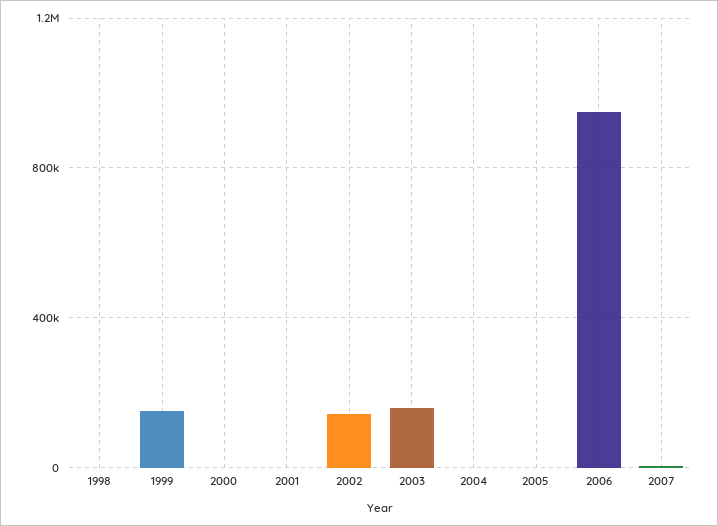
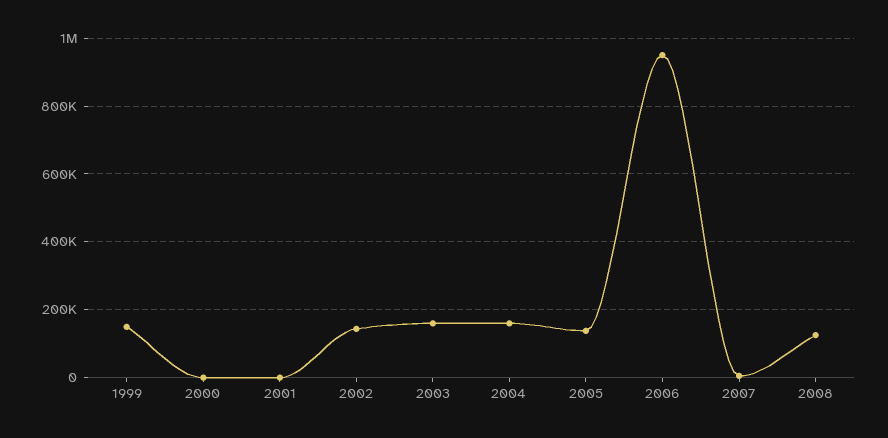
1998: 0 -> none
2004: 0 -> 160000
2005: 0 -> 140000
2008: none -> 120000

